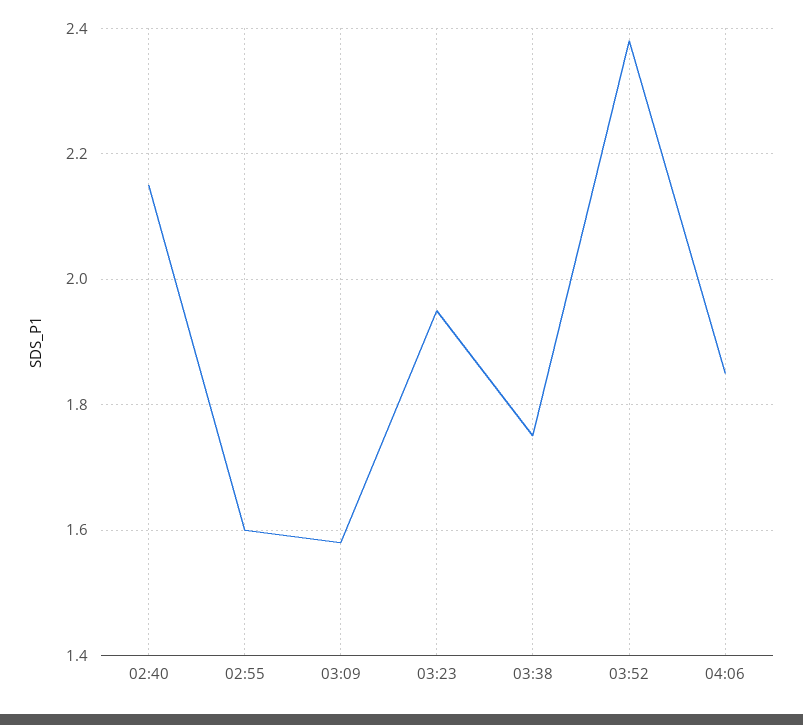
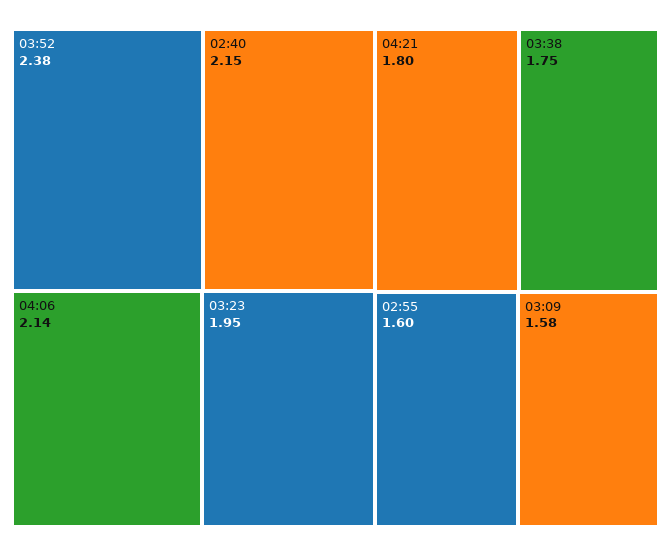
04:06: 1.85 -> 2.14
04:21: none -> 1.8

